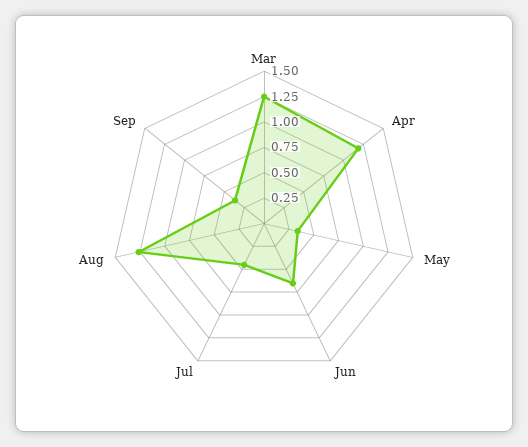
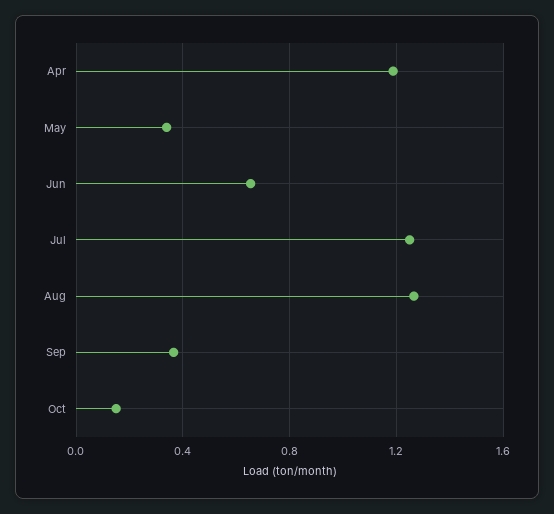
Mar: 1.25 -> none
Jul: 0.5 -> 1.25
Oct: none -> 0.15

